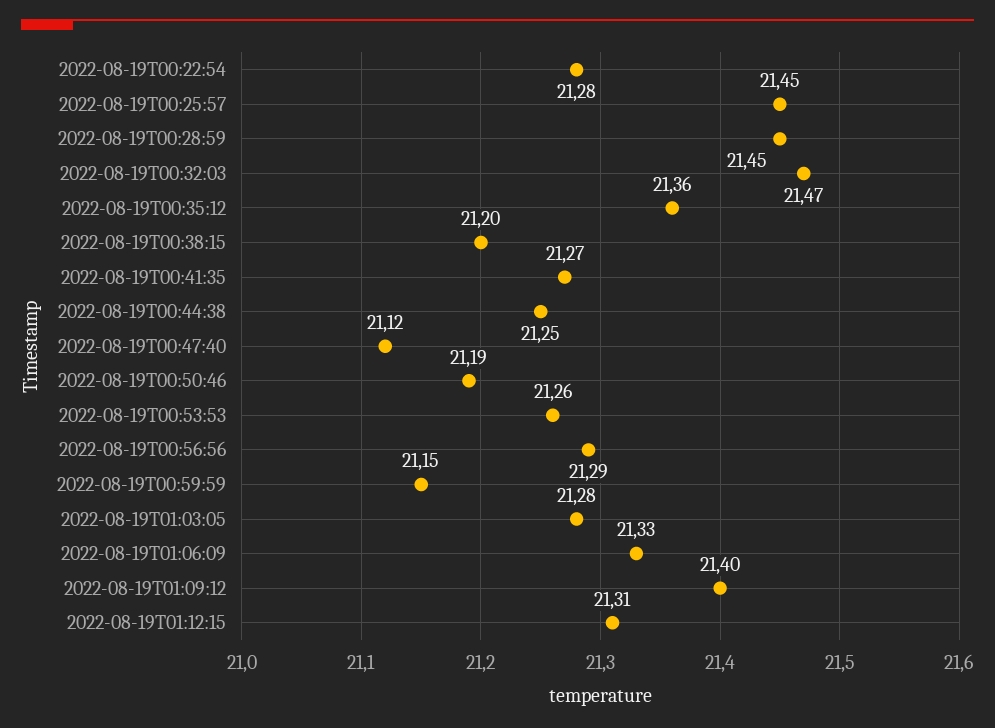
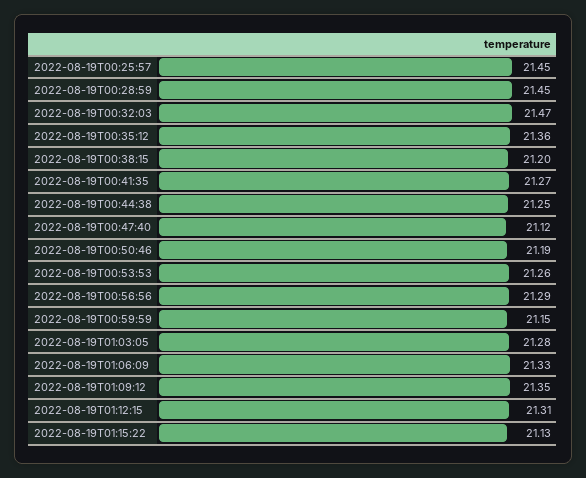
2022-08-19T00:22:54: 21.28 -> none
2022-08-19T01:09:12: 21.4 -> 21.35
2022-08-19T01:15:22: none -> 21.13

